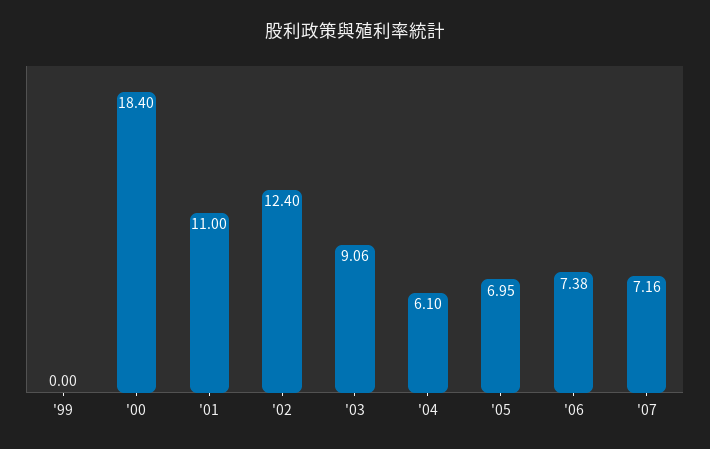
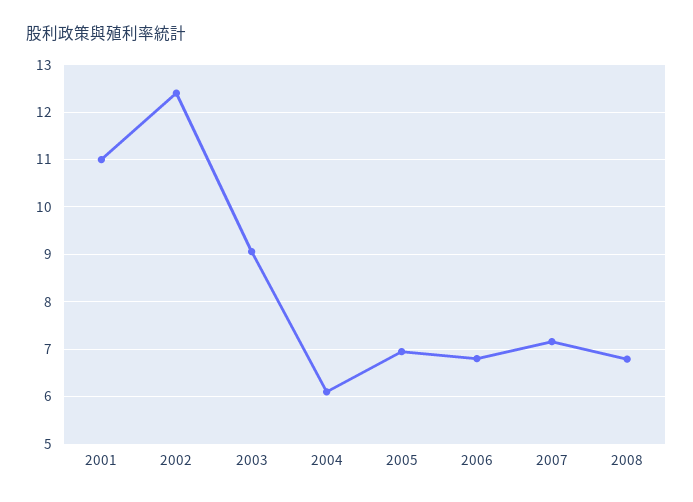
'99: 0 -> none
'00: 18.4 -> none
'06: 7.38 -> 6.8
2008: none -> 6.8

